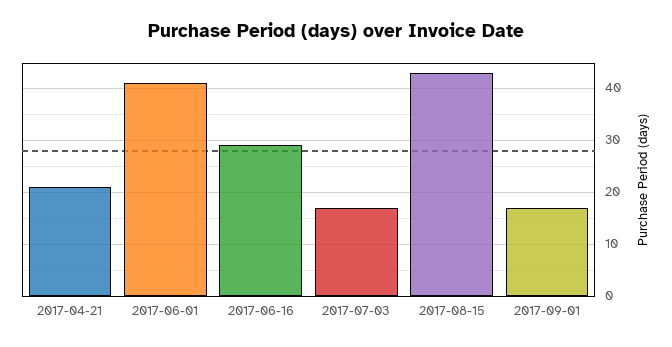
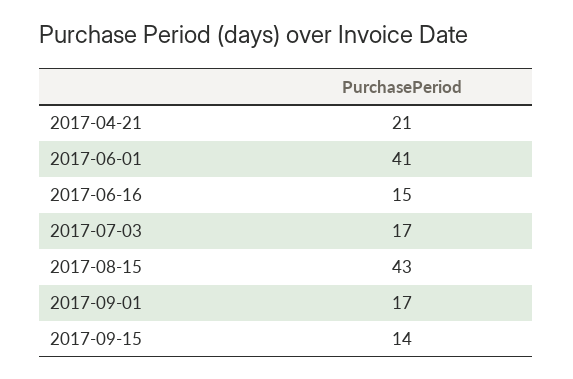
2017-06-16: 30 -> 15
2017-09-15: none -> 14

